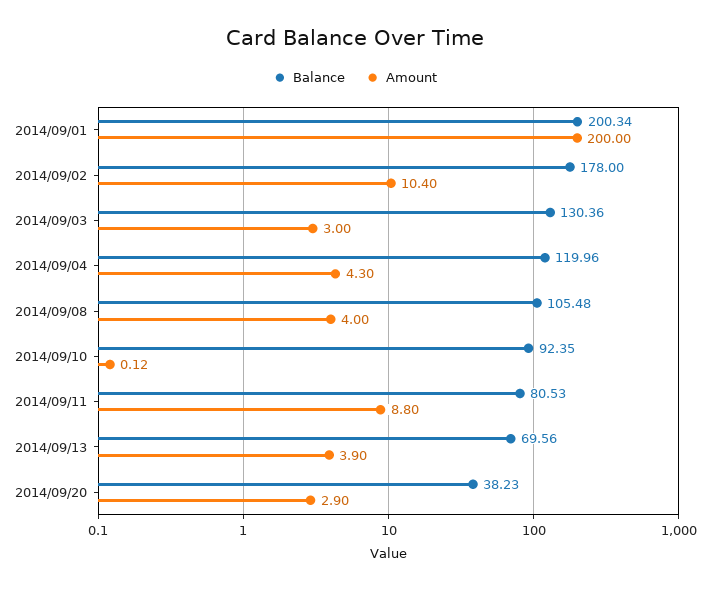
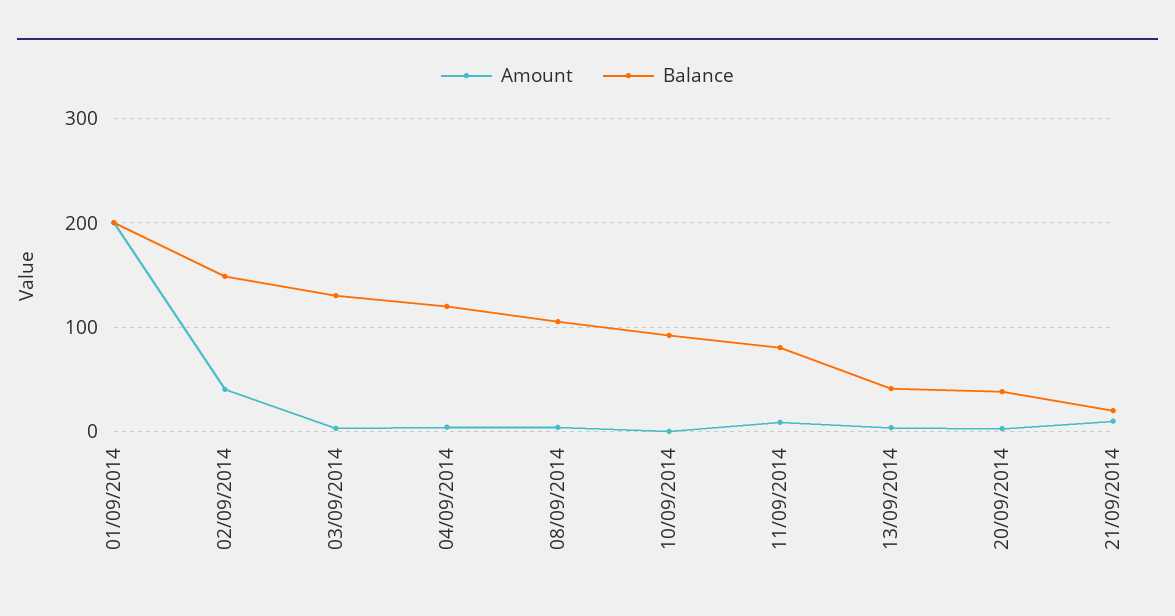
Balance, 2014/09/02: 178 -> 150
Amount, 2014/09/02: 10.4 -> 40
Balance, 2014/09/13: 69.56 -> 40
Amount, 21/09/2014: none -> 10
Balance, 21/09/2014: none -> 20

